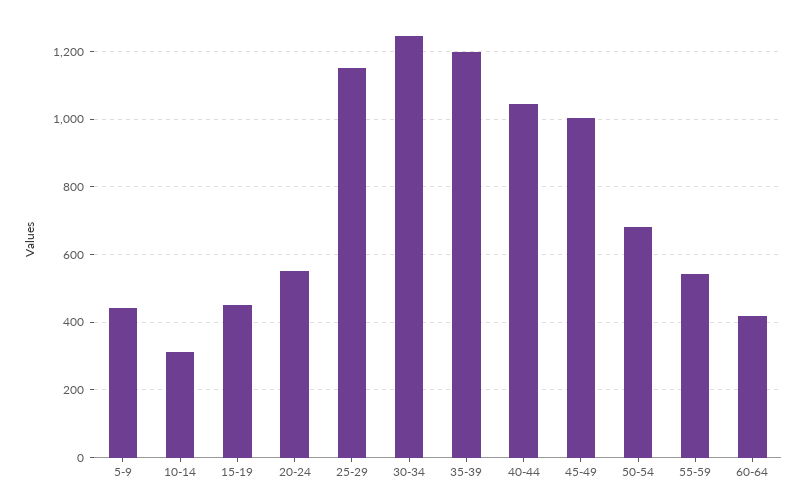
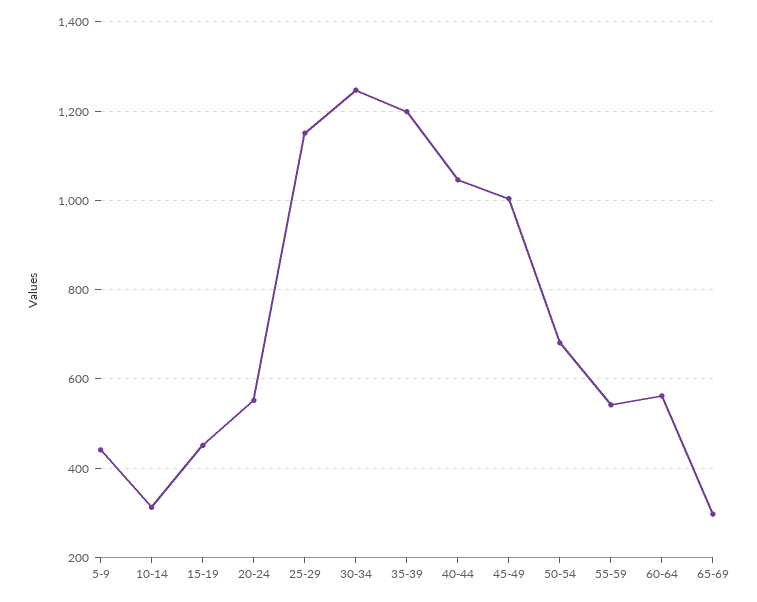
60-64: 420 -> 560
65-69: none -> 300

